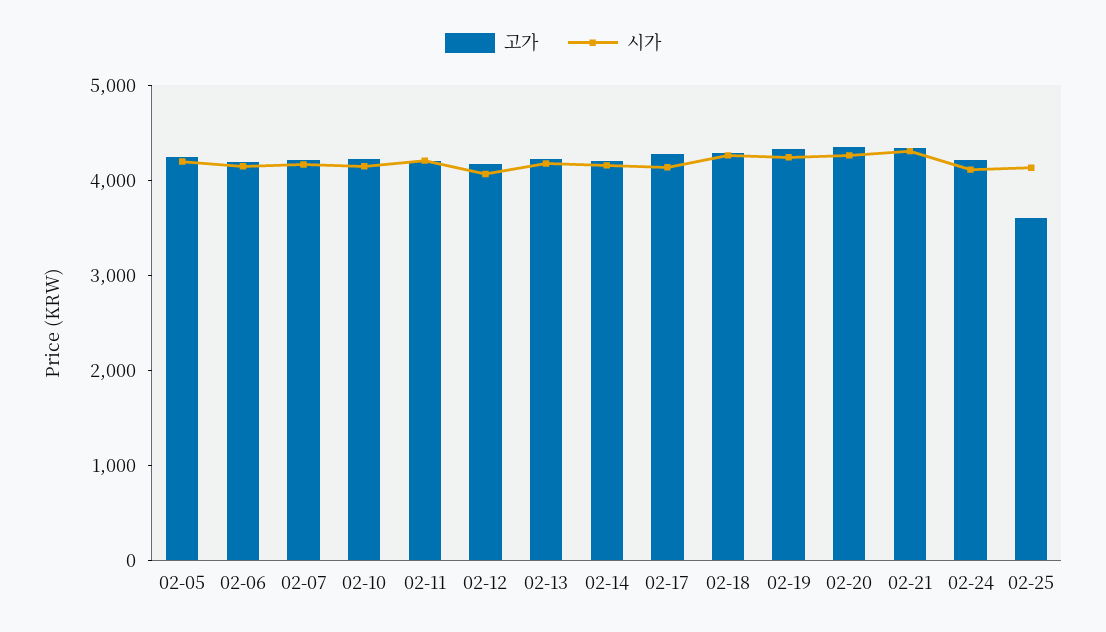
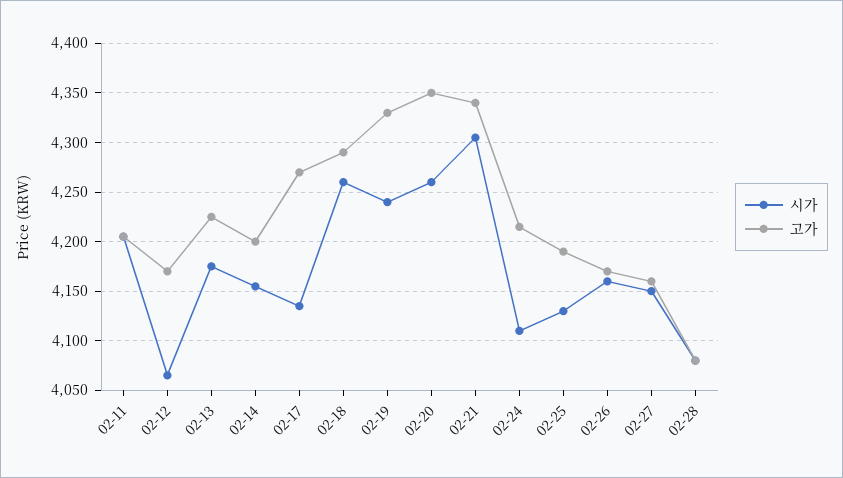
고가, 02-05: 4200 -> none
시가, 02-05: 4200 -> none
고가, 02-06: 4200 -> none
시가, 02-06: 4200 -> none
고가, 02-07: 4200 -> none
시가, 02-07: 4200 -> none
고가, 02-10: 4200 -> none
시가, 02-10: 4200 -> none
고가, 02-25: 3600 -> 4190
시가, 02-26: none -> 4160
고가, 02-26: none -> 4170
시가, 02-27: none -> 4150
고가, 02-27: none -> 4160
시가, 02-28: none -> 4080
고가, 02-28: none -> 4080

